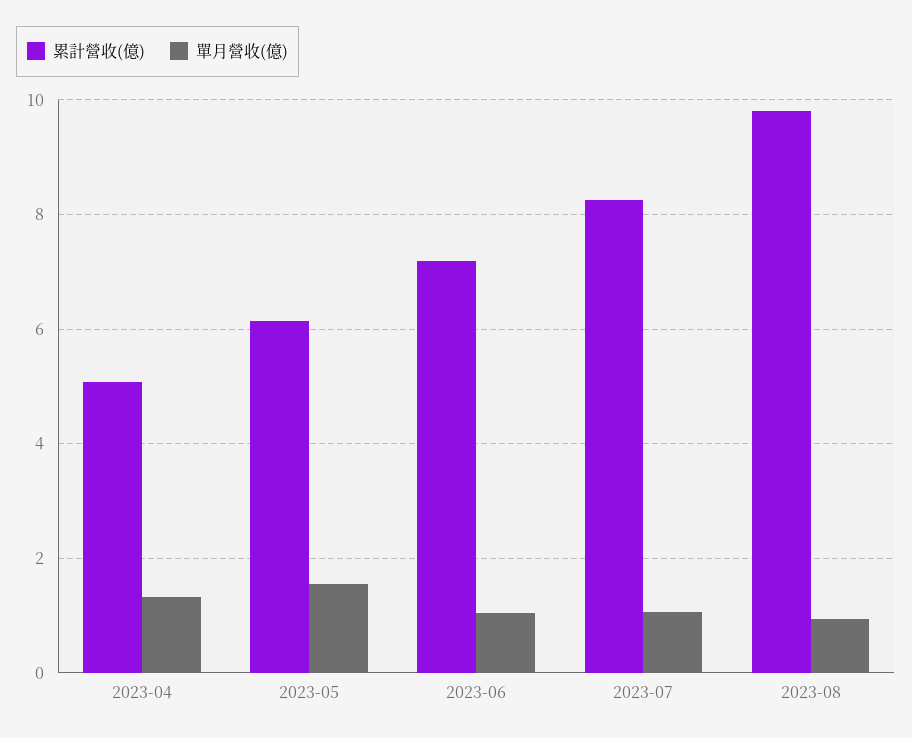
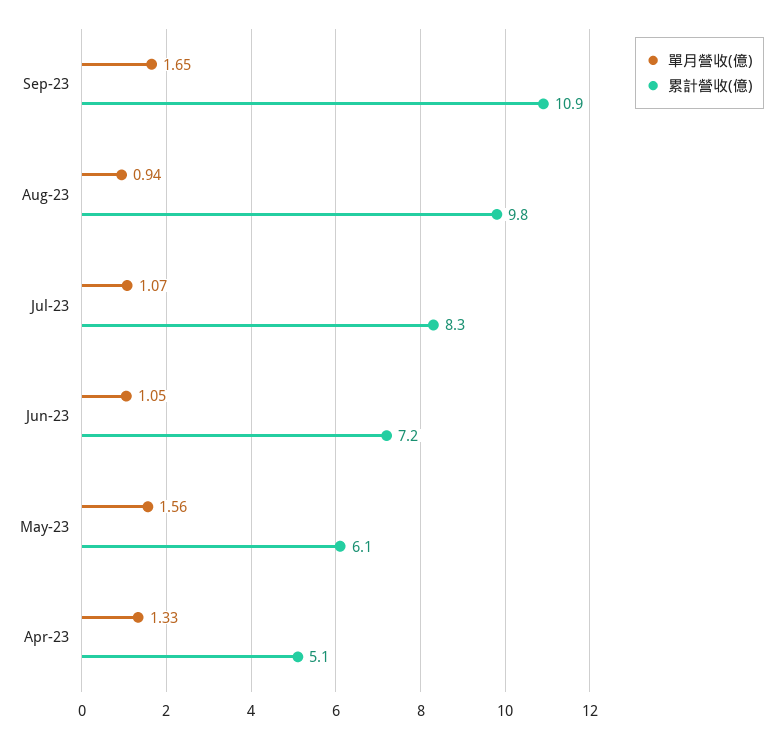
單月營收(億), Sep-23: none -> 1.65
累計營收(億), Sep-23: none -> 10.9

